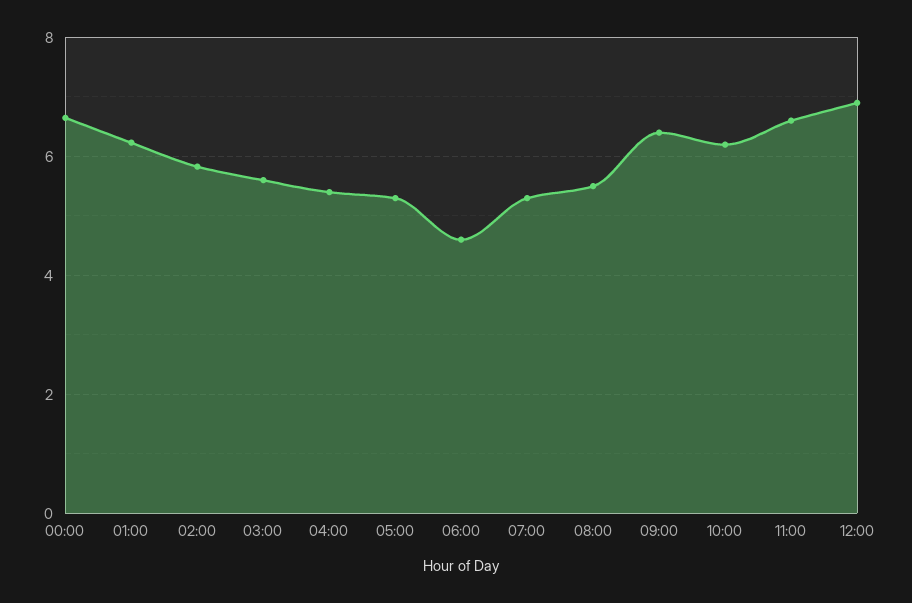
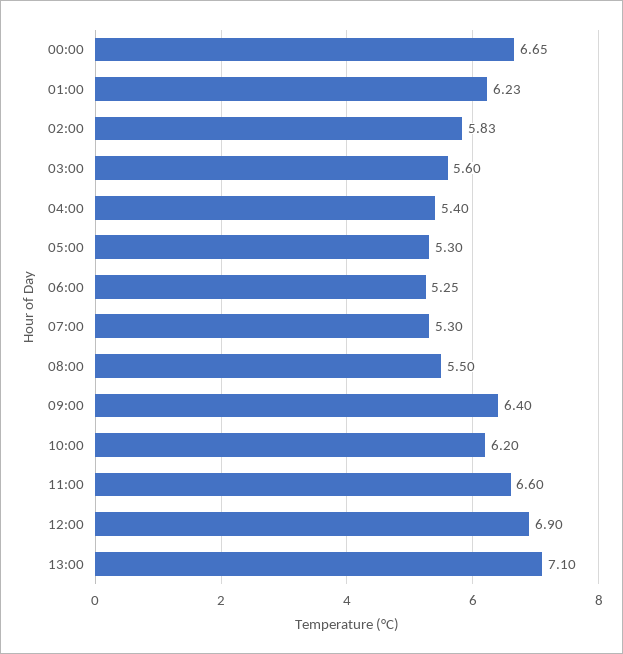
06:00: 4.6 -> 5.25
13:00: none -> 7.1

